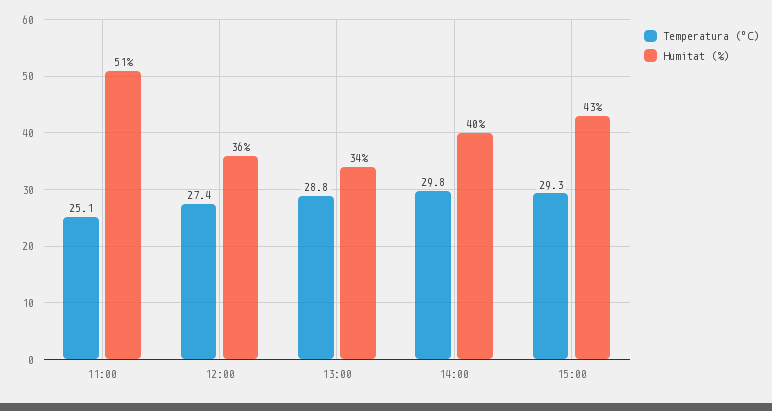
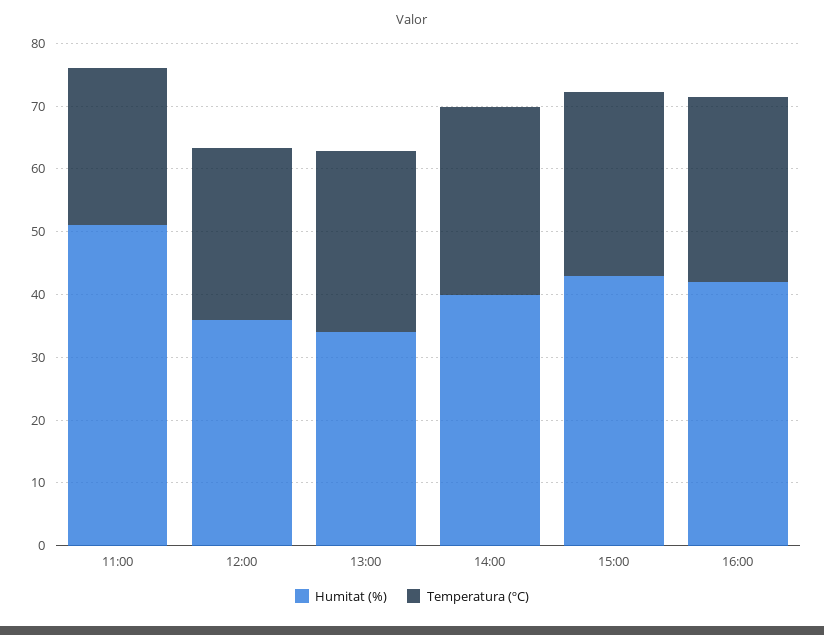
Humitat (%), 16:00: none -> 42
Temperatura (ºC), 16:00: none -> 30

